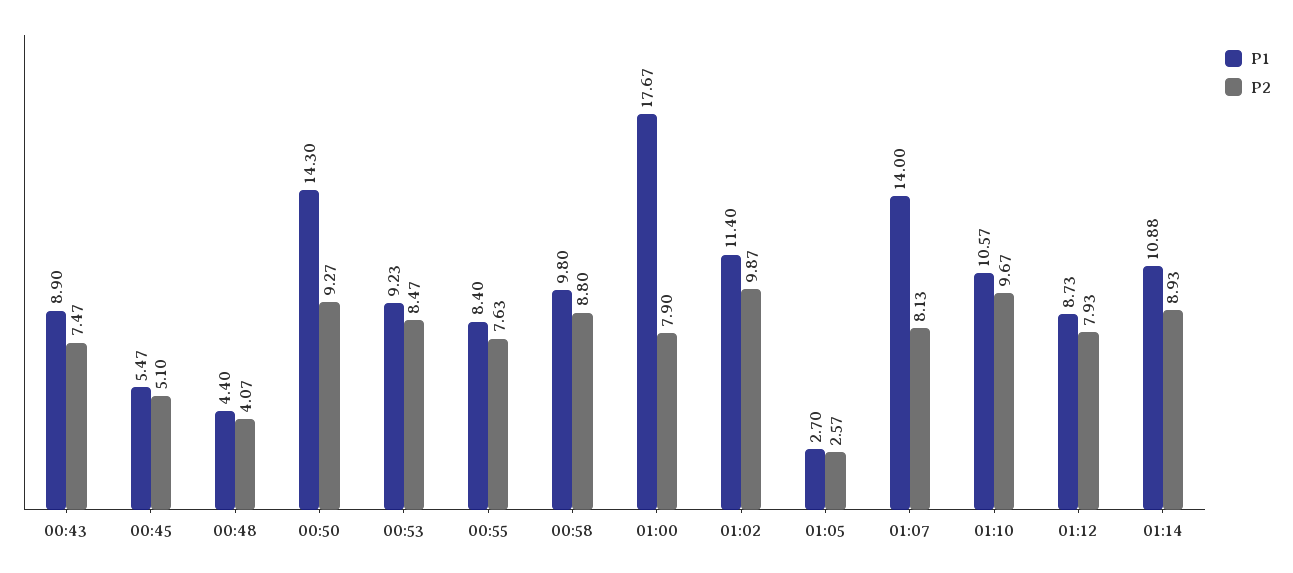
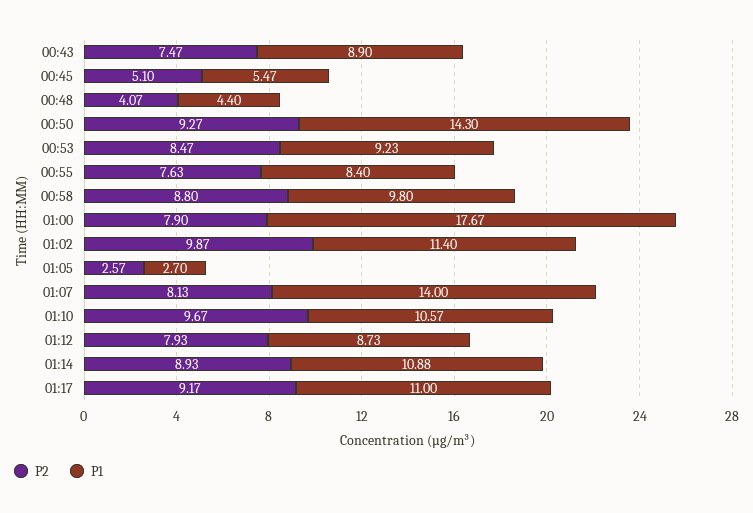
P2, 01:17: none -> 9.17
P1, 01:17: none -> 11

